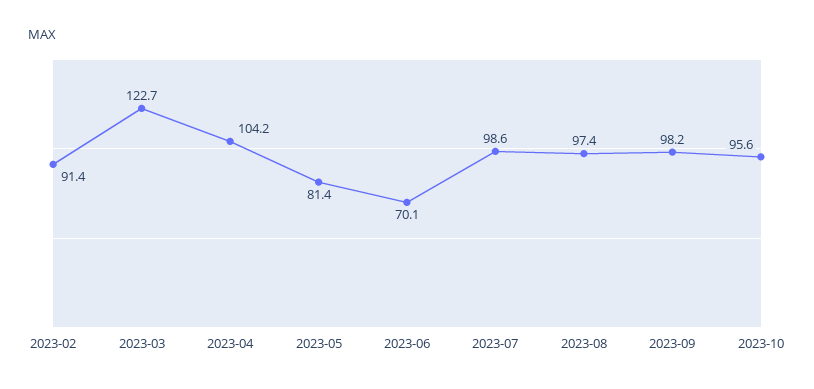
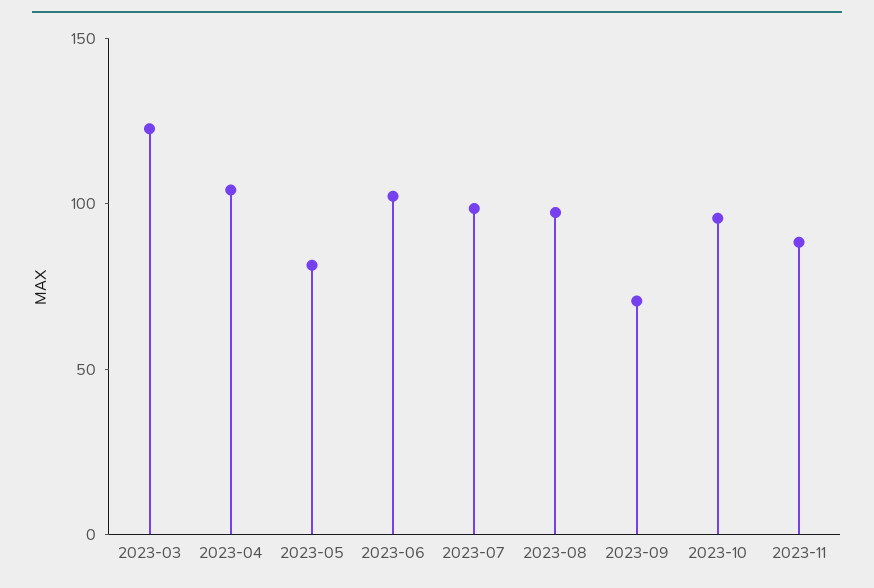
2023-02: 91.4 -> none
2023-06: 70.1 -> 100
2023-09: 98.2 -> 70
2023-11: none -> 90

